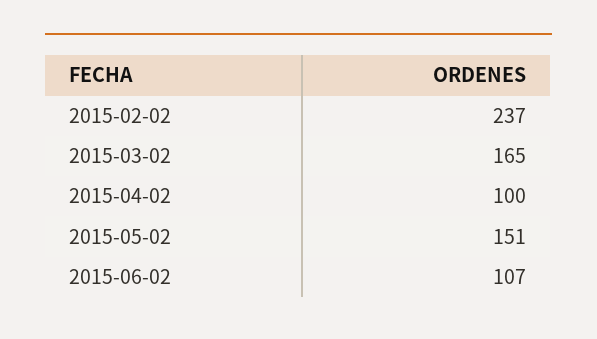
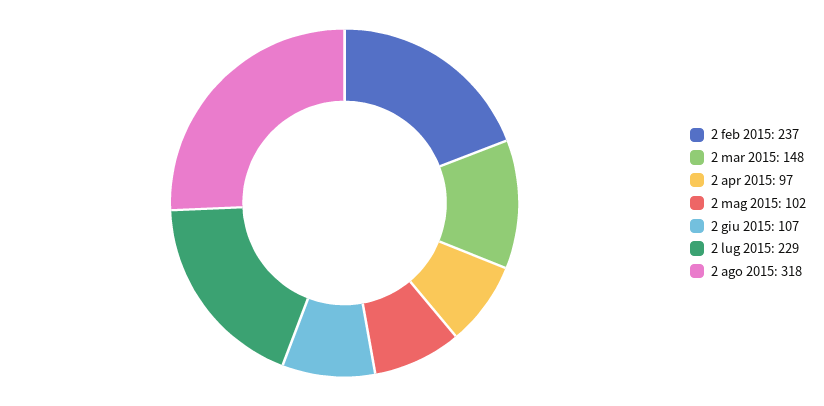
2015-03-02: 165 -> 148
2015-04-02: 100 -> 97
2015-05-02: 151 -> 102
2 lug 2015: none -> 229
2 ago 2015: none -> 318

